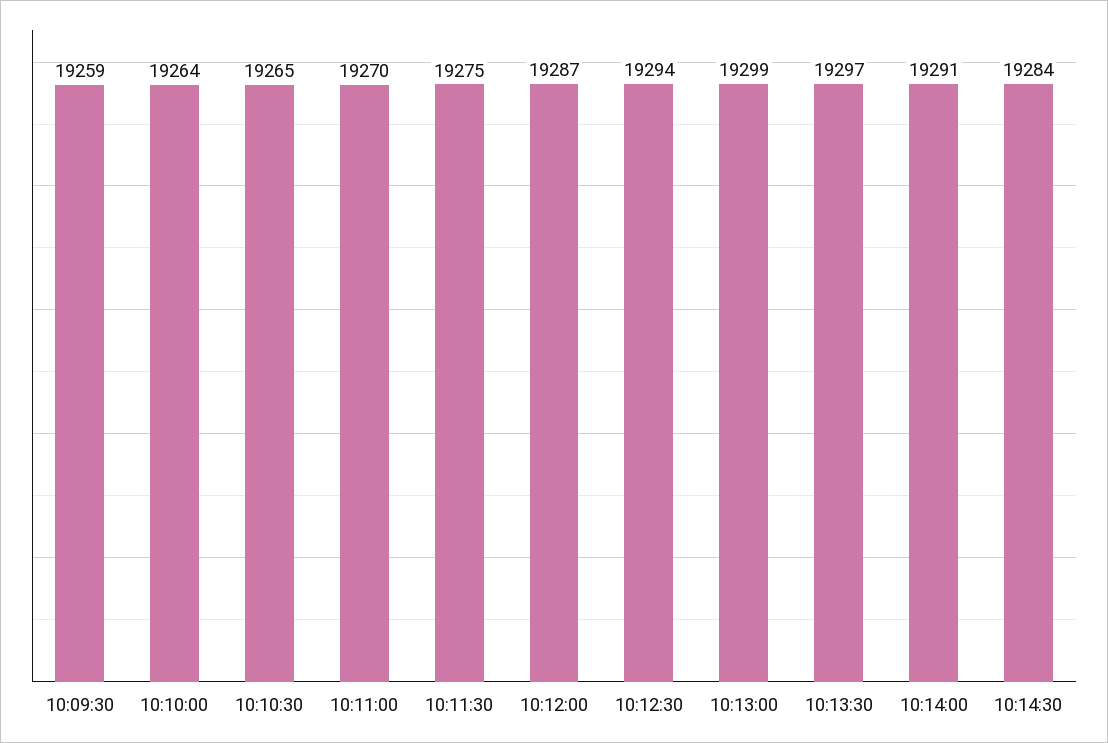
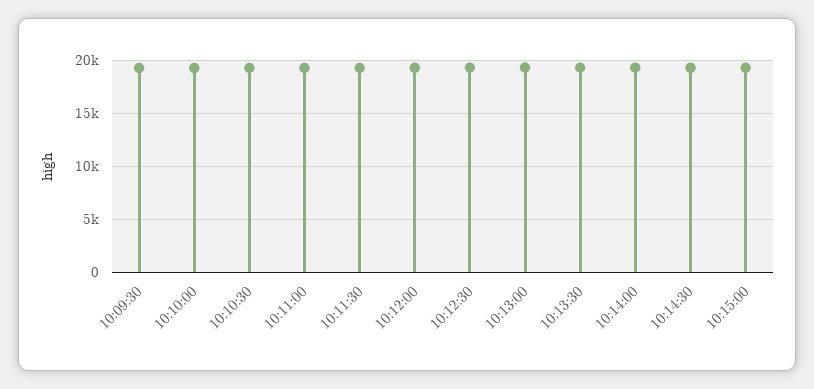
10:15:00: none -> 19000

